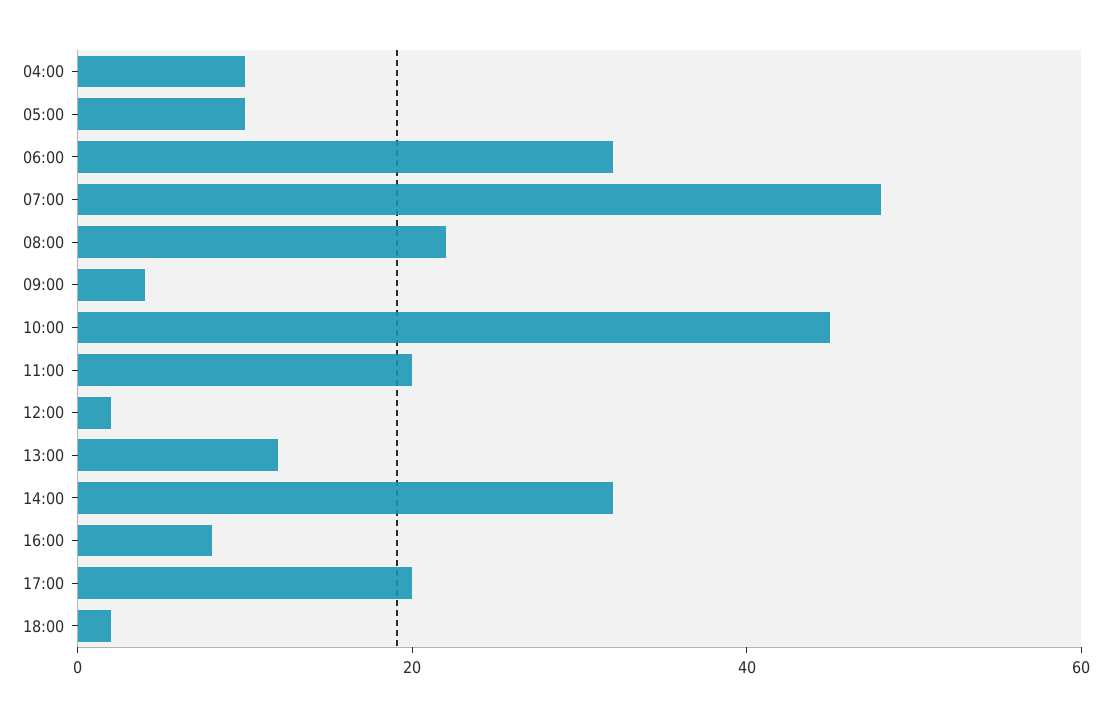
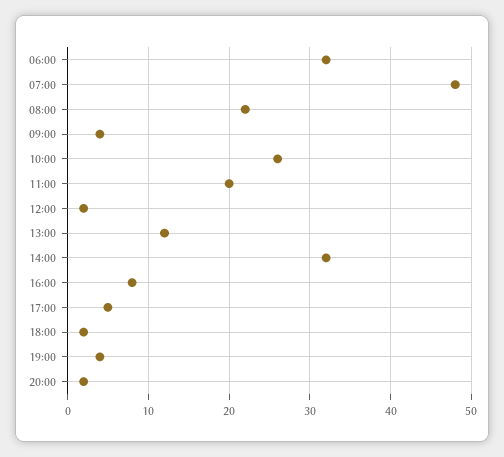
04:00: 10 -> none
05:00: 10 -> none
10:00: 45 -> 26
17:00: 20 -> 5
19:00: none -> 4
20:00: none -> 2

